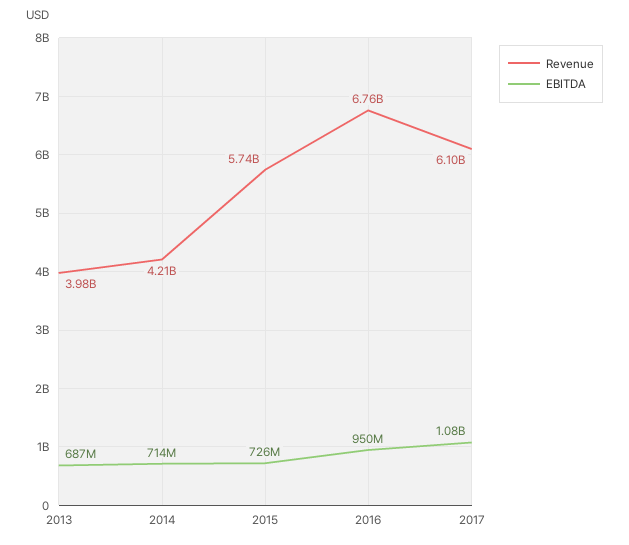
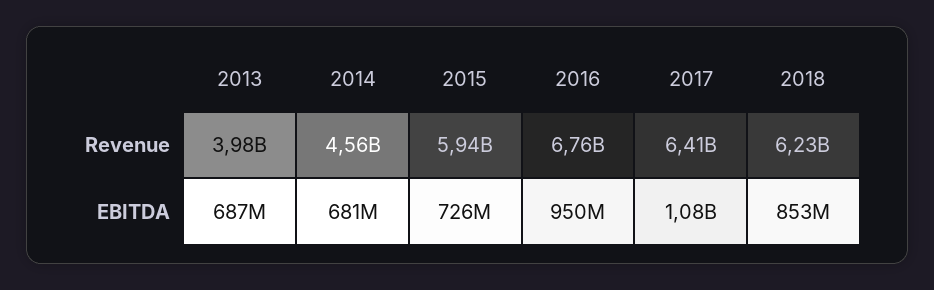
Revenue, 2014: 4210000000 -> 4560000000
EBITDA, 2014: 714000000 -> 681000000
Revenue, 2015: 5740000000 -> 5940000000
Revenue, 2017: 6100000000 -> 6410000000
Revenue, 2018: none -> 6230000000
EBITDA, 2018: none -> 853000000

